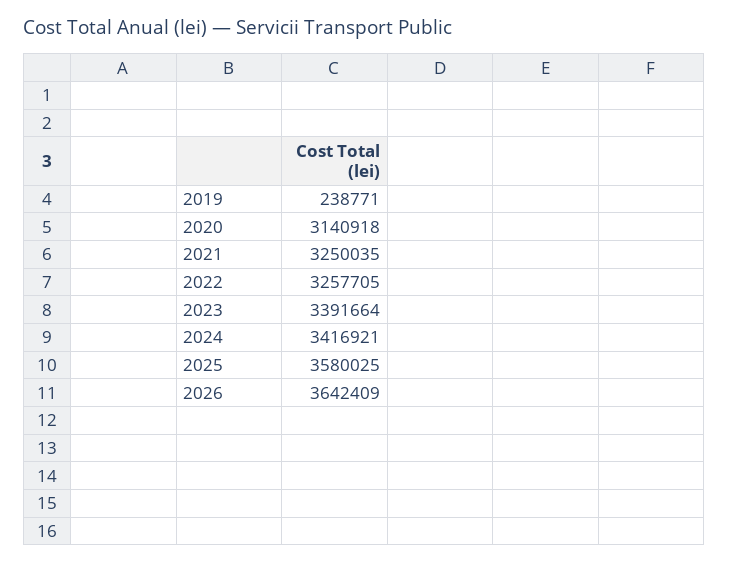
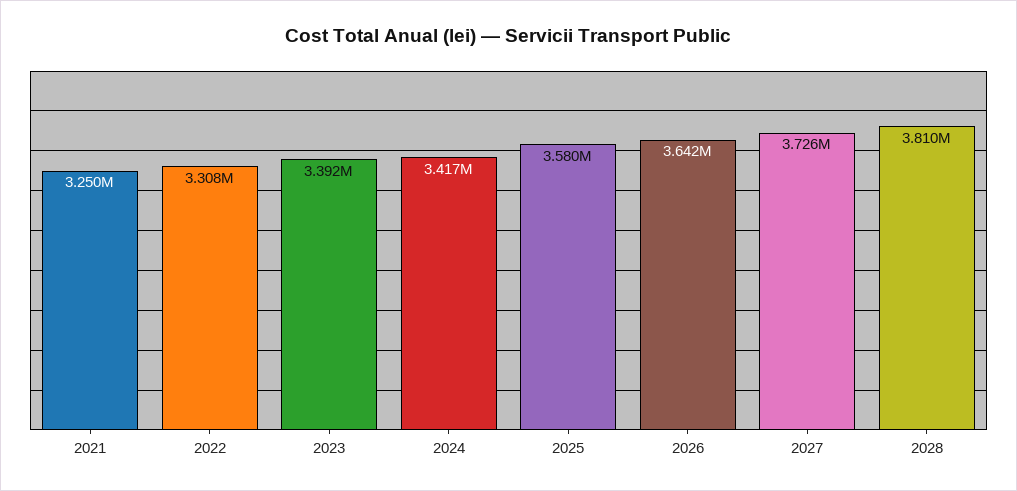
2019: 238771 -> none
2020: 3140918 -> none
2022: 3257705 -> 3308000
2027: none -> 3726000
2028: none -> 3810000

